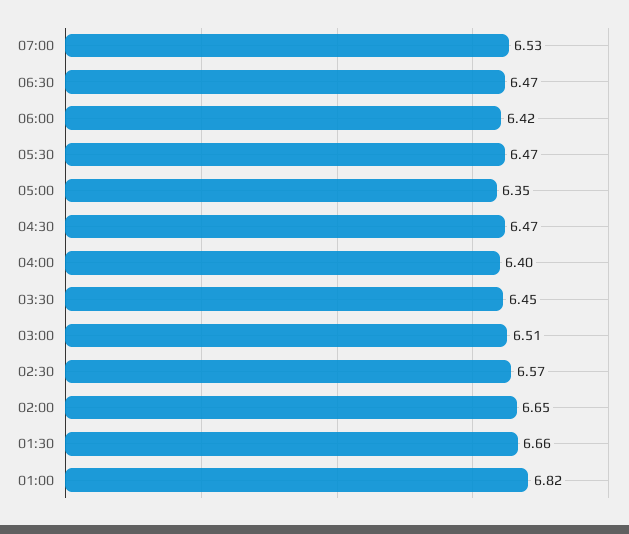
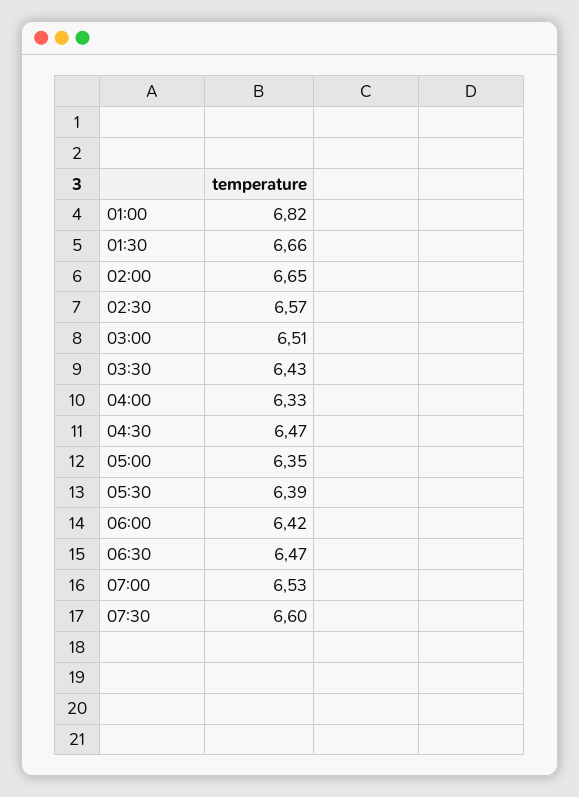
05:30: 6.47 -> 6.39
04:00: 6.4 -> 6.33
03:30: 6.45 -> 6.43
07:30: none -> 6.6

